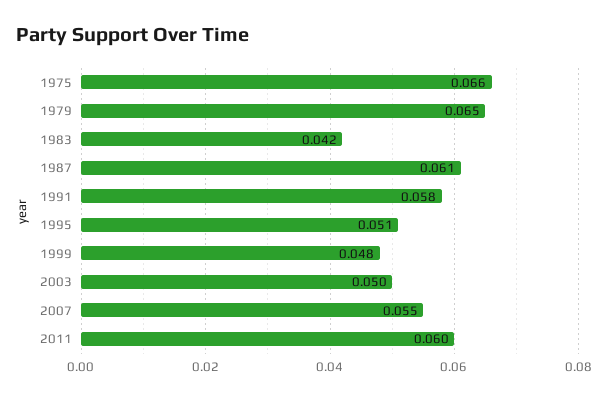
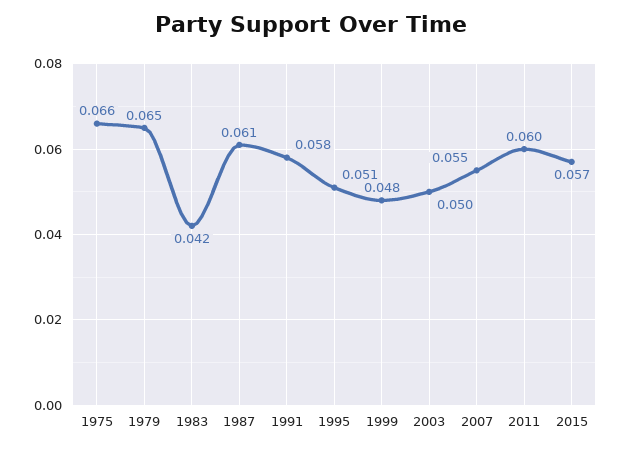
2015: none -> 0.057

